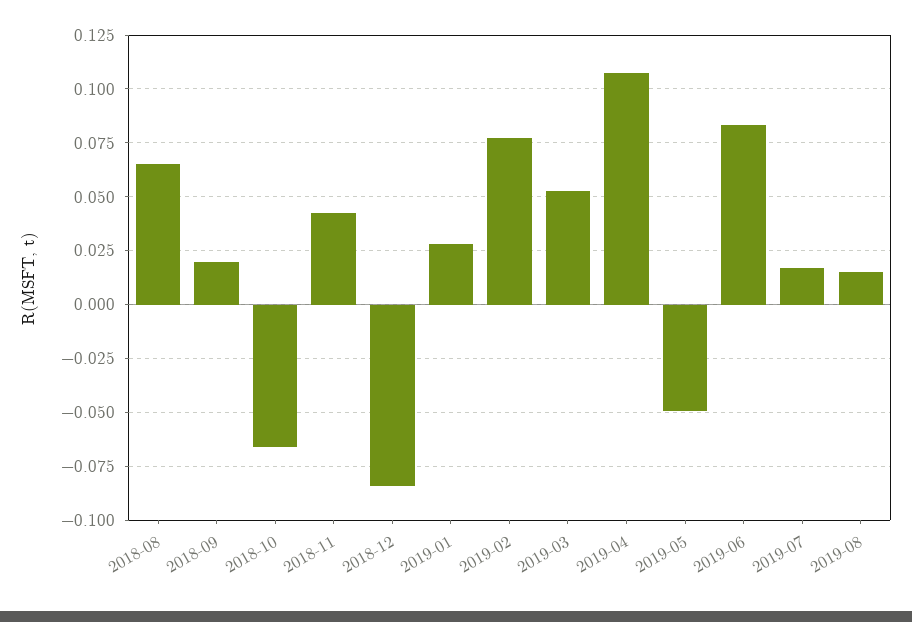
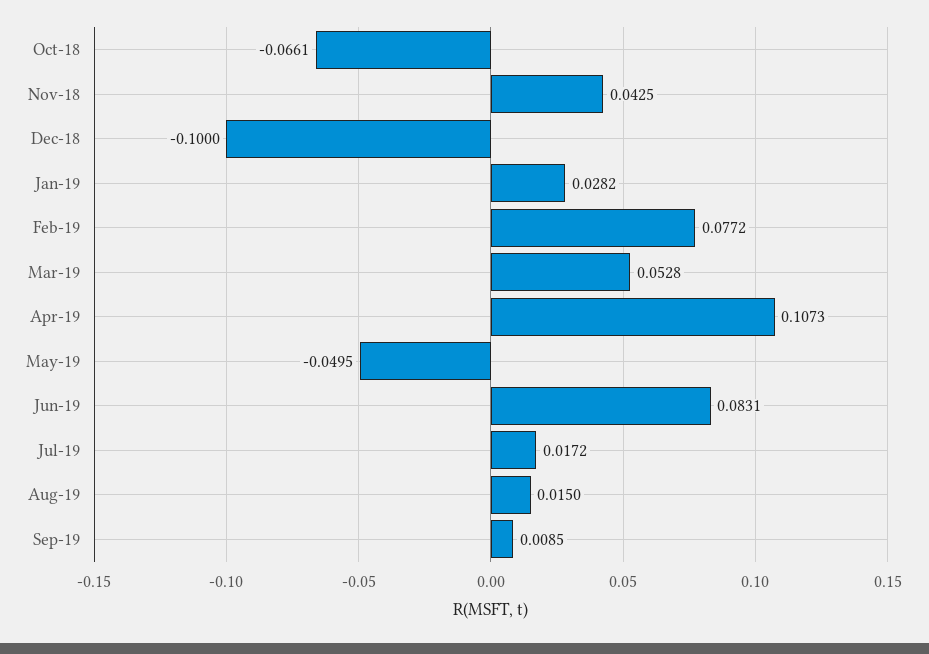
2018-08: 0.065 -> none
2018-09: 0.02 -> none
2018-12: -0.085 -> -0.1
Sep-19: none -> 0.0085

